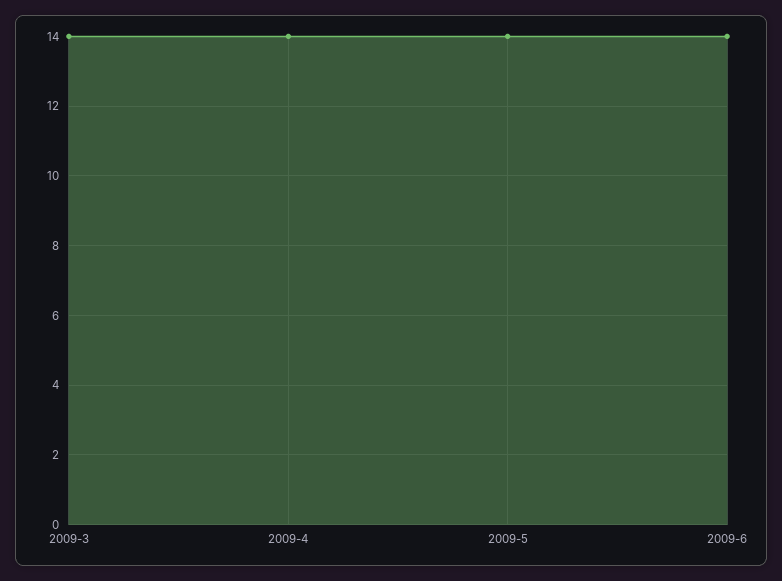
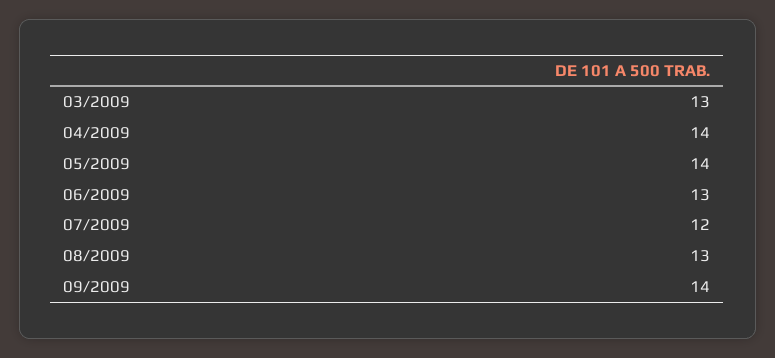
2009-3: 14 -> 13
2009-6: 14 -> 13
07/2009: none -> 12
08/2009: none -> 13
09/2009: none -> 14

